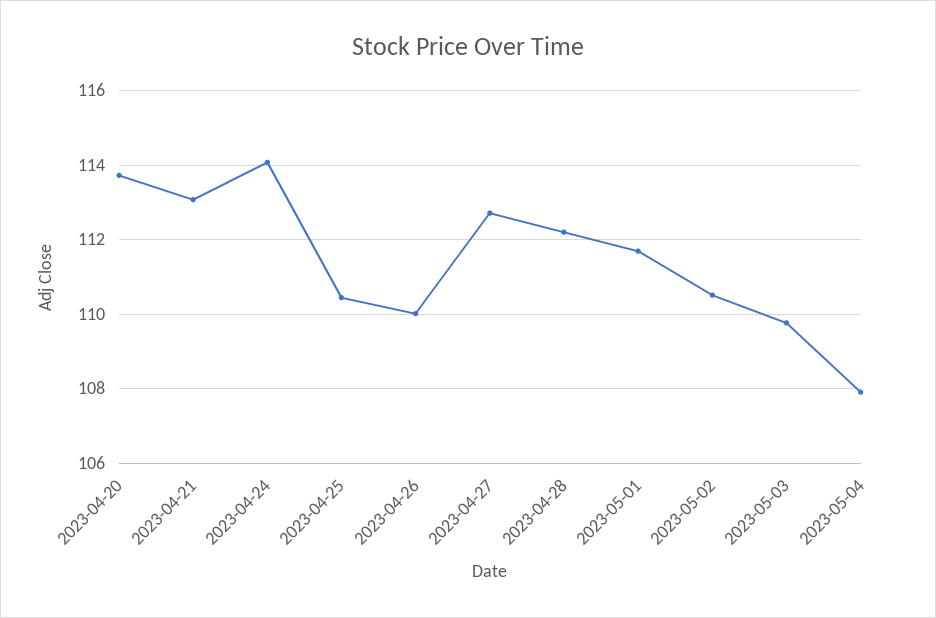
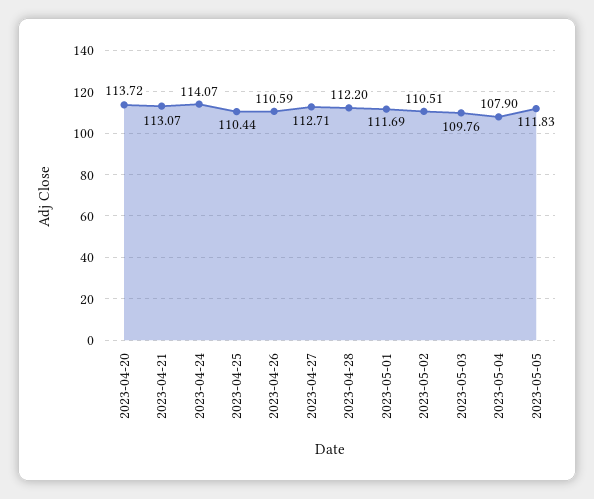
2023-04-26: 110 -> 110.59
2023-05-05: none -> 111.83

